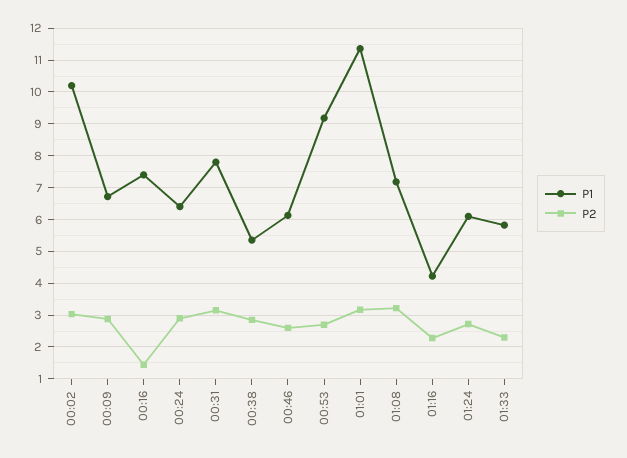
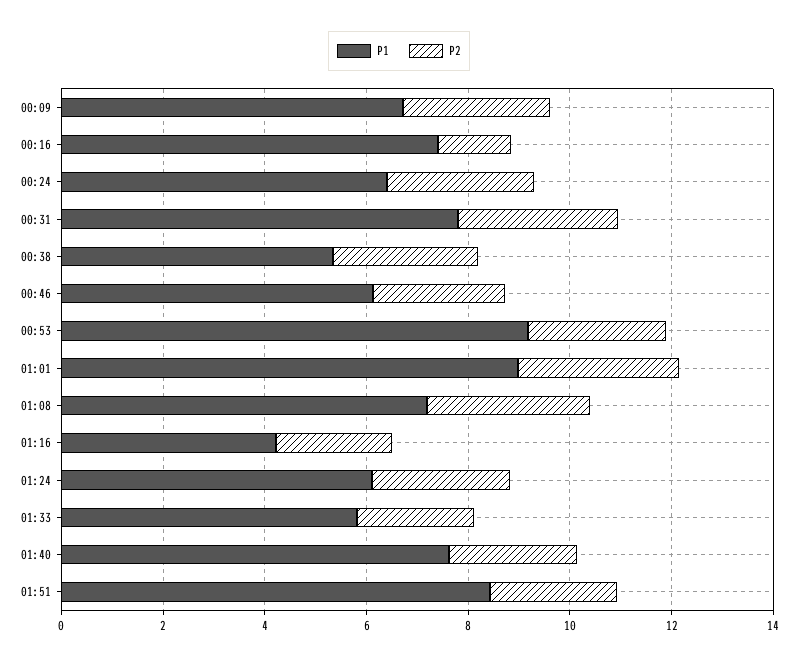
P1, 00:02: 10.2 -> none
P2, 00:02: 3 -> none
P1, 01:01: 11.4 -> 9
P1, 01:40: none -> 7.5
P2, 01:40: none -> 2.5
P1, 01:51: none -> 8.5
P2, 01:51: none -> 2.5

